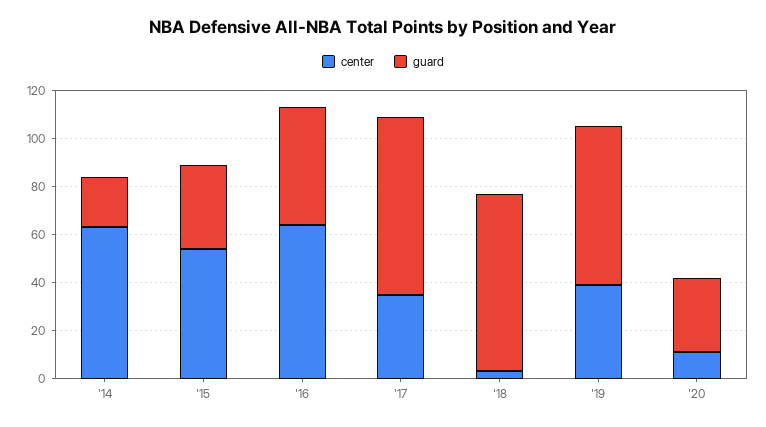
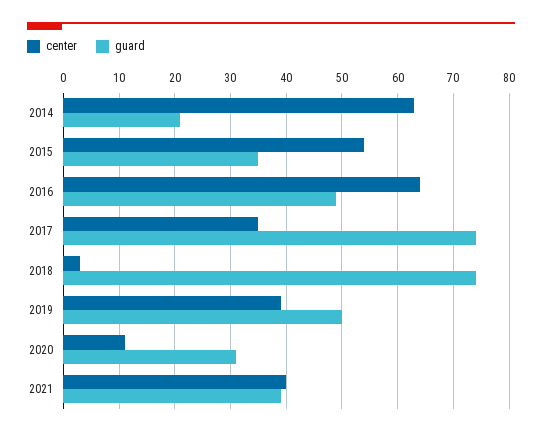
guard, '19: 65 -> 50
center, 2021: none -> 40
guard, 2021: none -> 40

